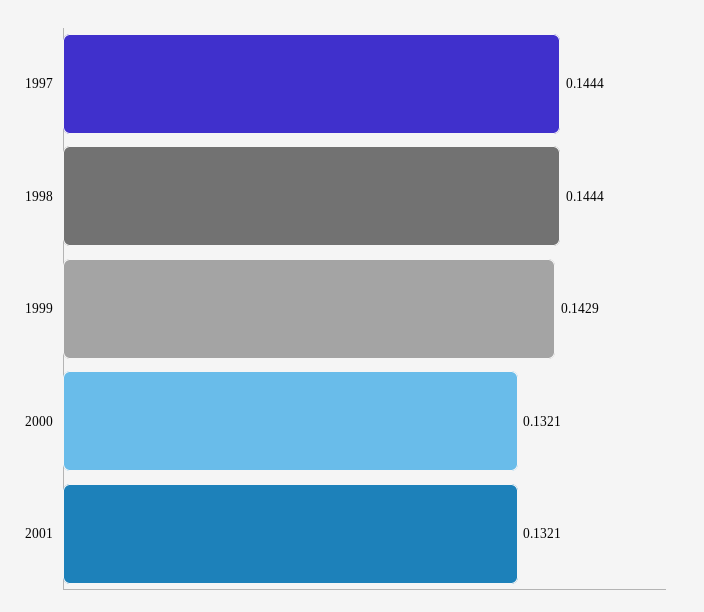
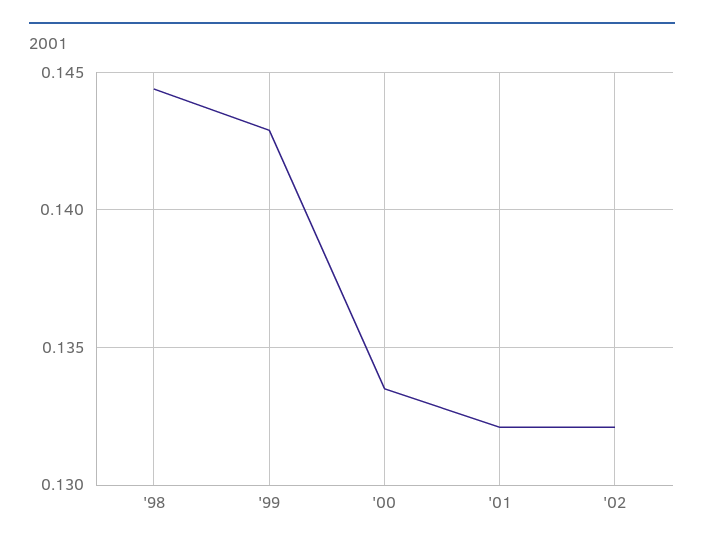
1997: 0.1444 -> none
2000: 0.1321 -> 0.1335
'02: none -> 0.132

